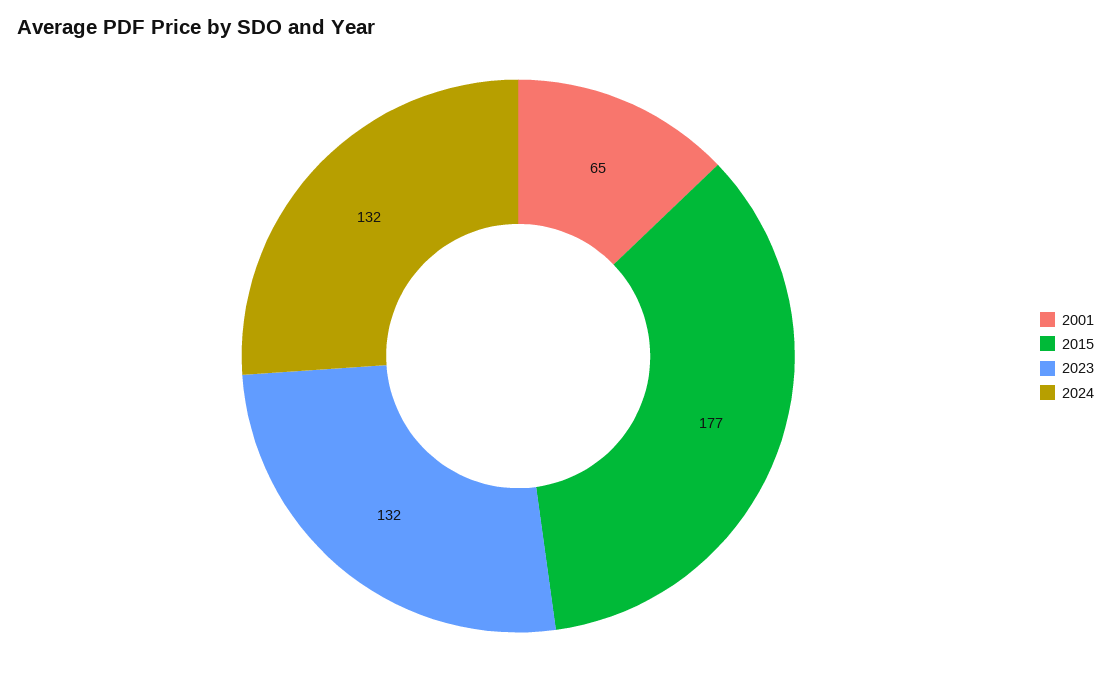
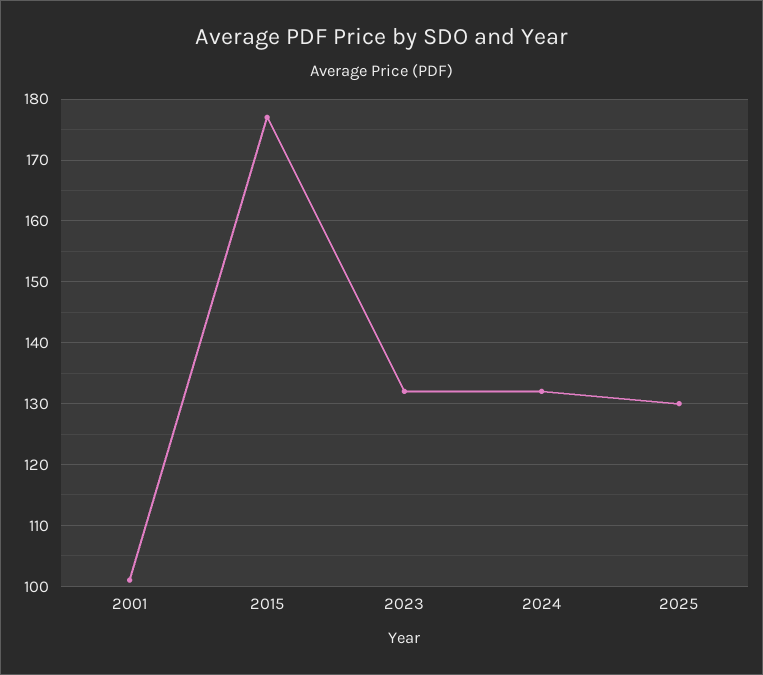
2001: 65 -> 101
2025: none -> 130

